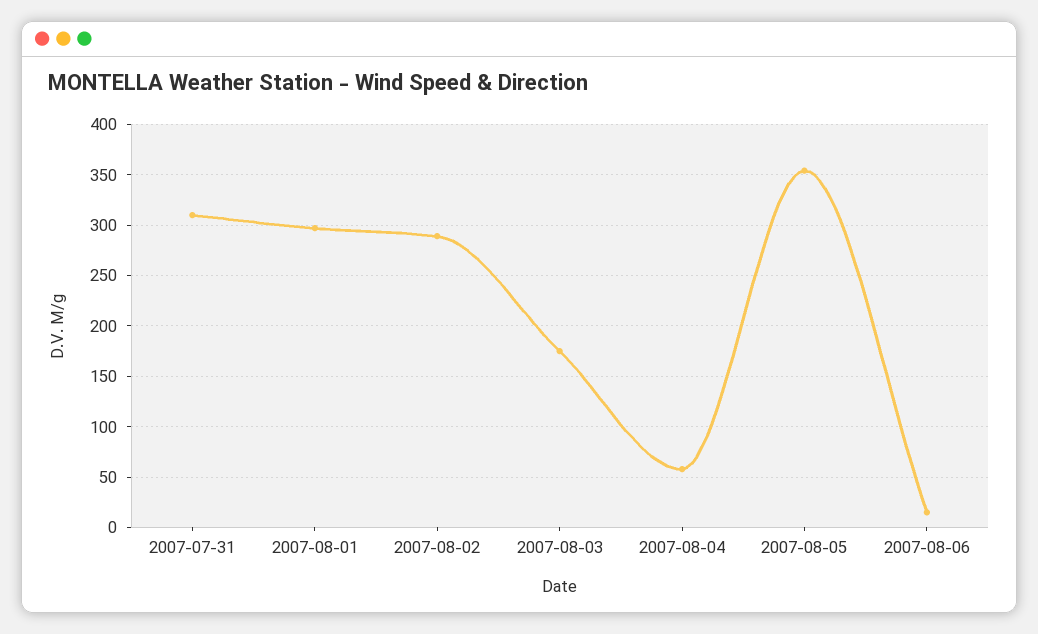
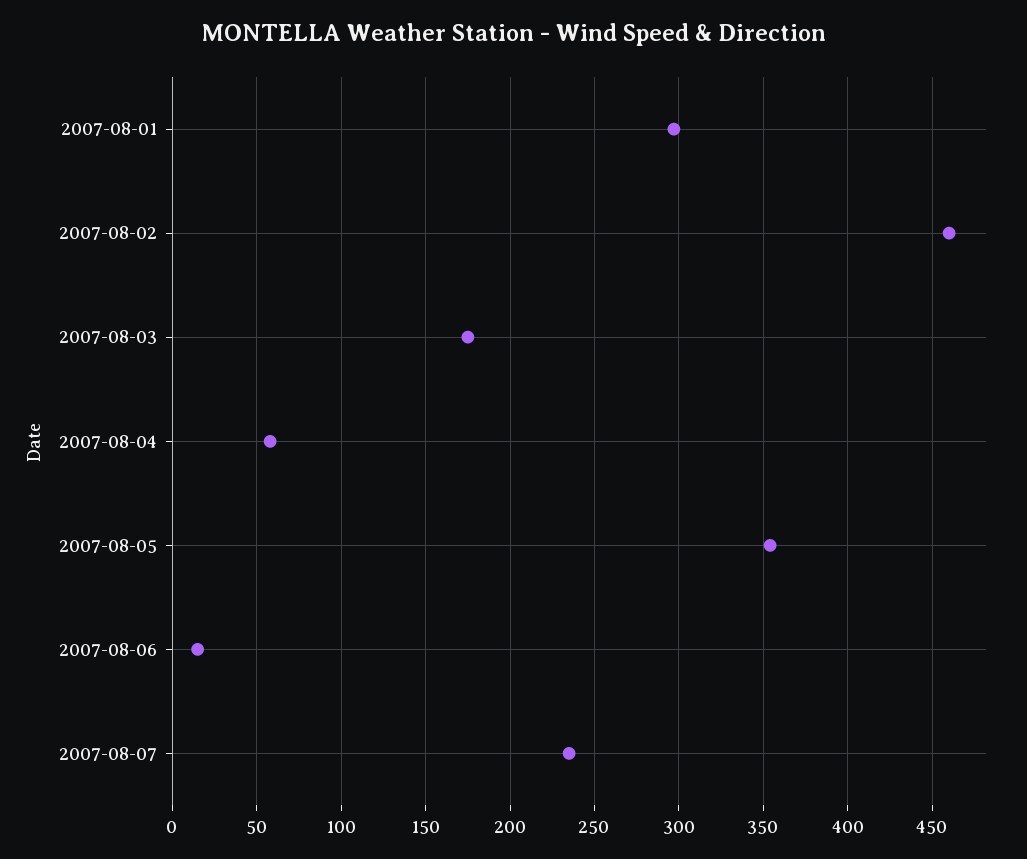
2007-07-31: 310 -> none
2007-08-02: 290 -> 460
2007-08-07: none -> 235

